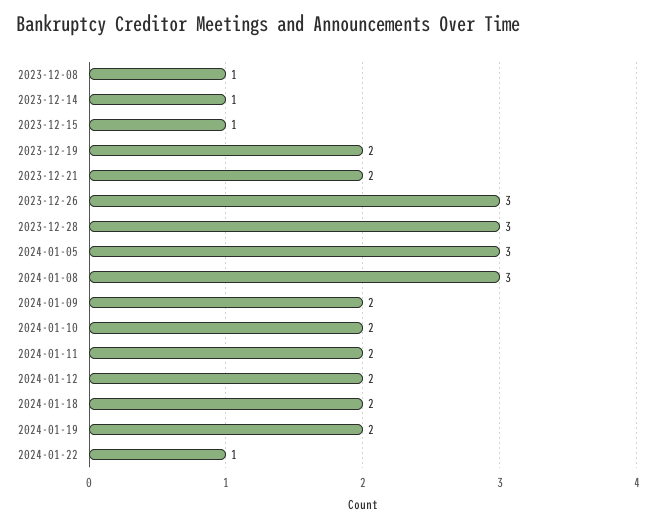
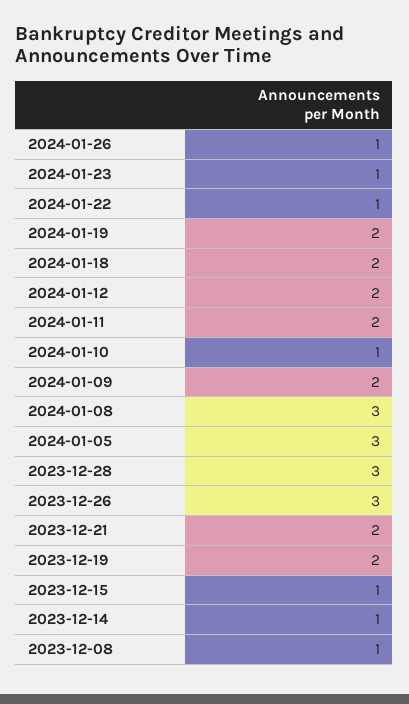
2024-01-10: 2 -> 1
2024-01-26: none -> 1
2024-01-23: none -> 1

